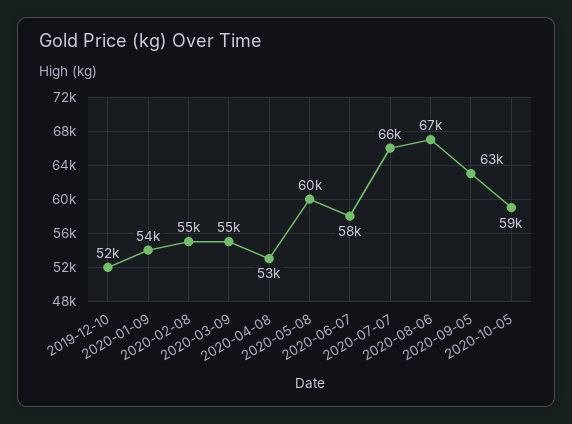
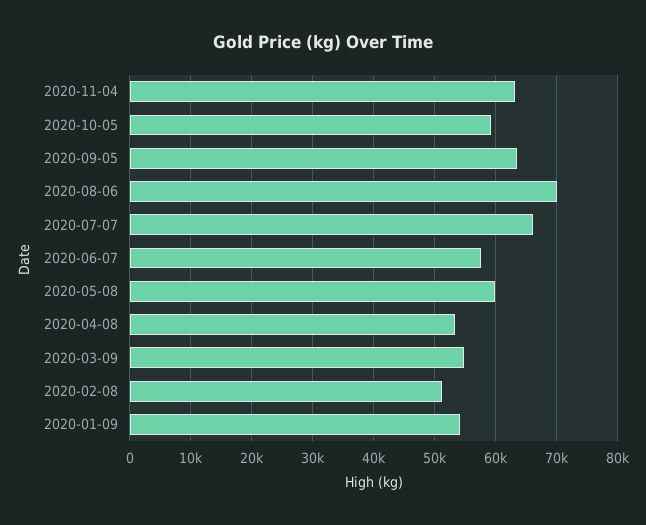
2019-12-10: 52000 -> none
2020-02-08: 55000 -> 51000
2020-08-06: 67000 -> 70000
2020-11-04: none -> 63000

